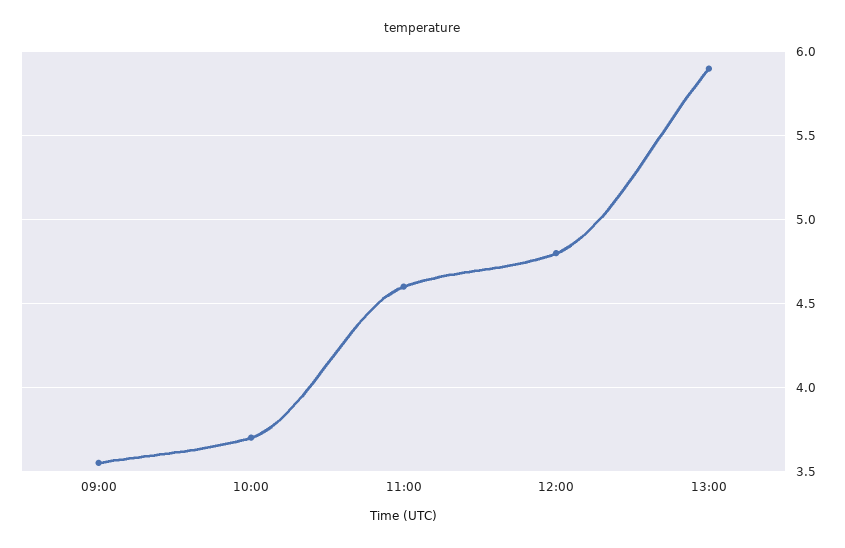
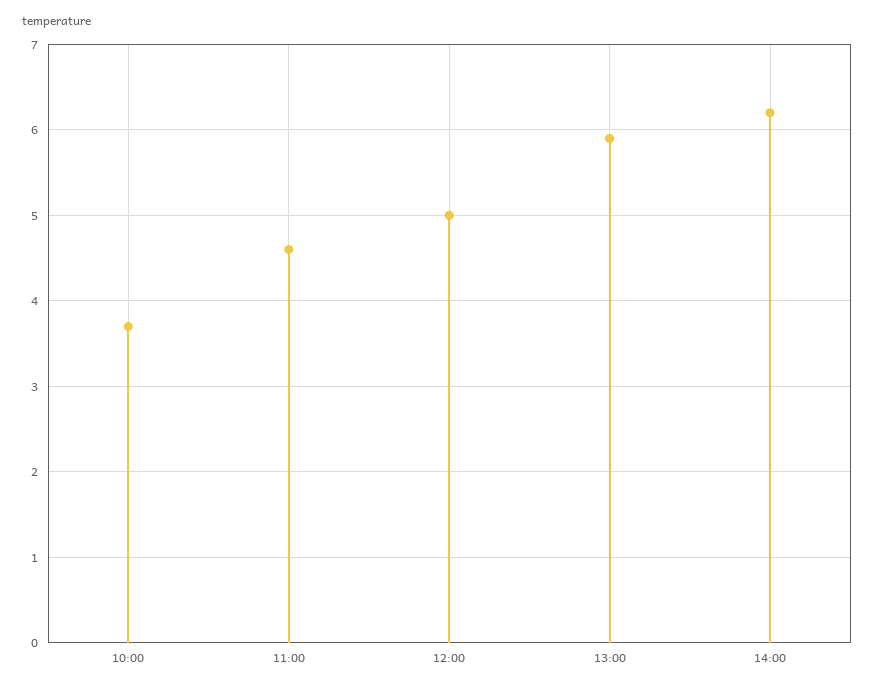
09:00: 3.55 -> none
12:00: 4.8 -> 5
14:00: none -> 6.2

